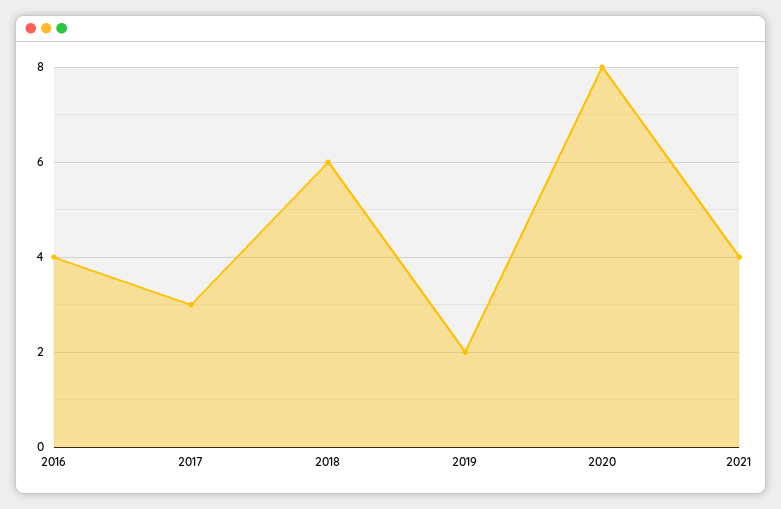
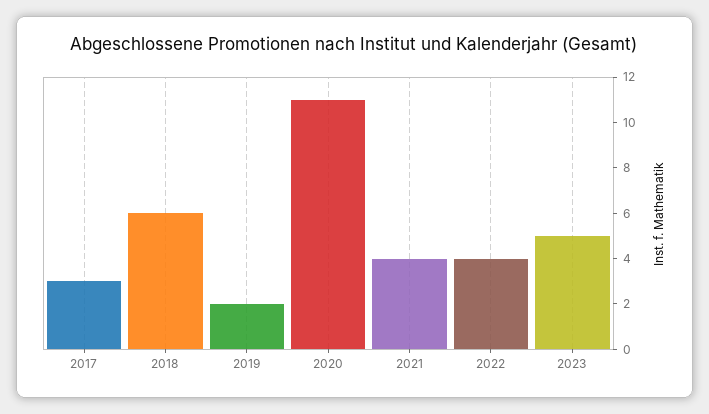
2016: 4 -> none
2020: 8 -> 11
2022: none -> 4
2023: none -> 5

